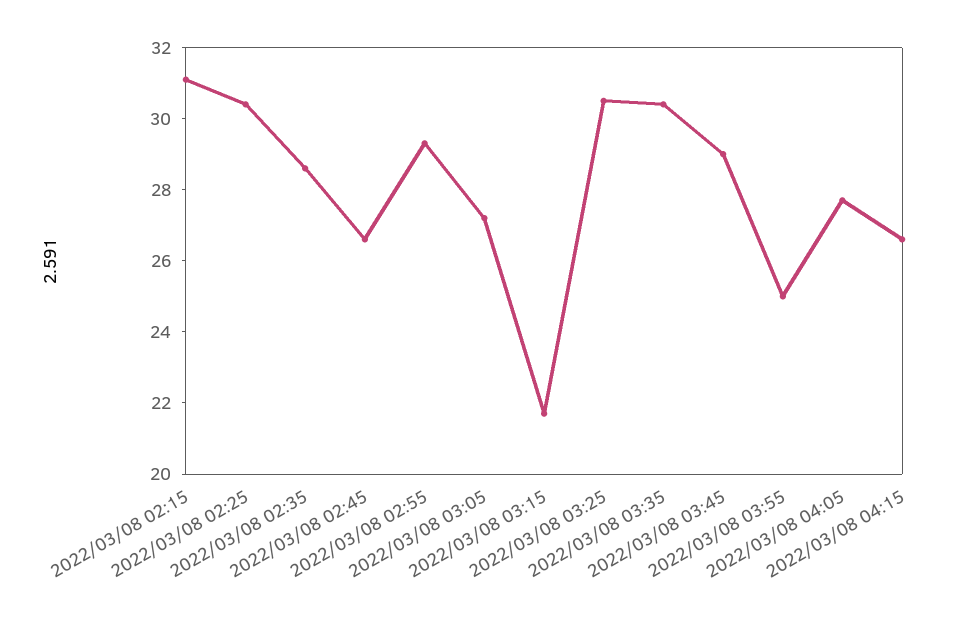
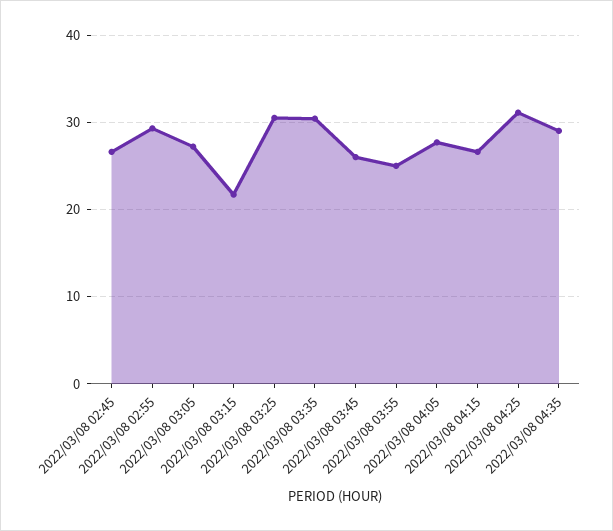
2022/03/08 02:15: 31 -> none
2022/03/08 02:25: 30.5 -> none
2022/03/08 02:35: 28.5 -> none
2022/03/08 03:45: 29 -> 26
2022/03/08 04:25: none -> 31
2022/03/08 04:35: none -> 29

